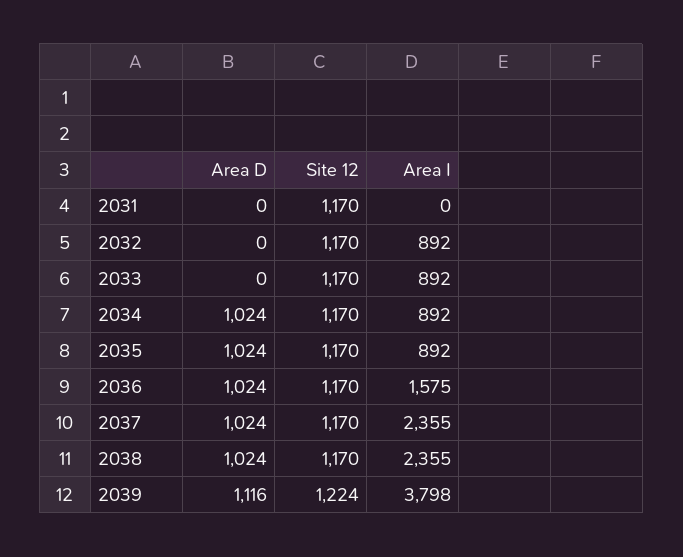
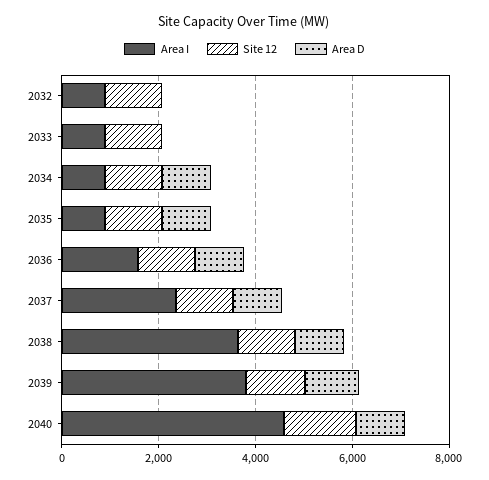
Area D, 2031: 0 -> none
Site 12, 2031: 1170 -> none
Area I, 2031: 0 -> none
Area I, 2038: 2355 -> 3500
Area I, 2040: none -> 4500
Site 12, 2040: none -> 1500
Area D, 2040: none -> 1000

